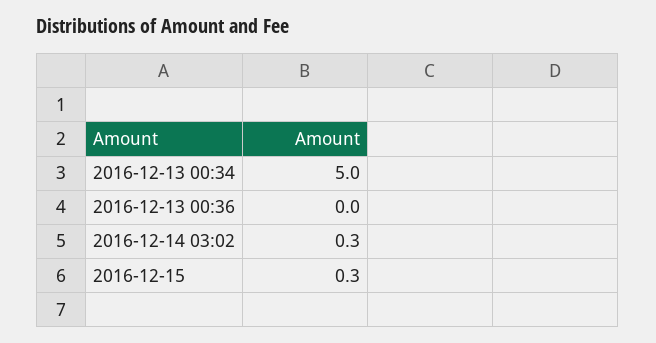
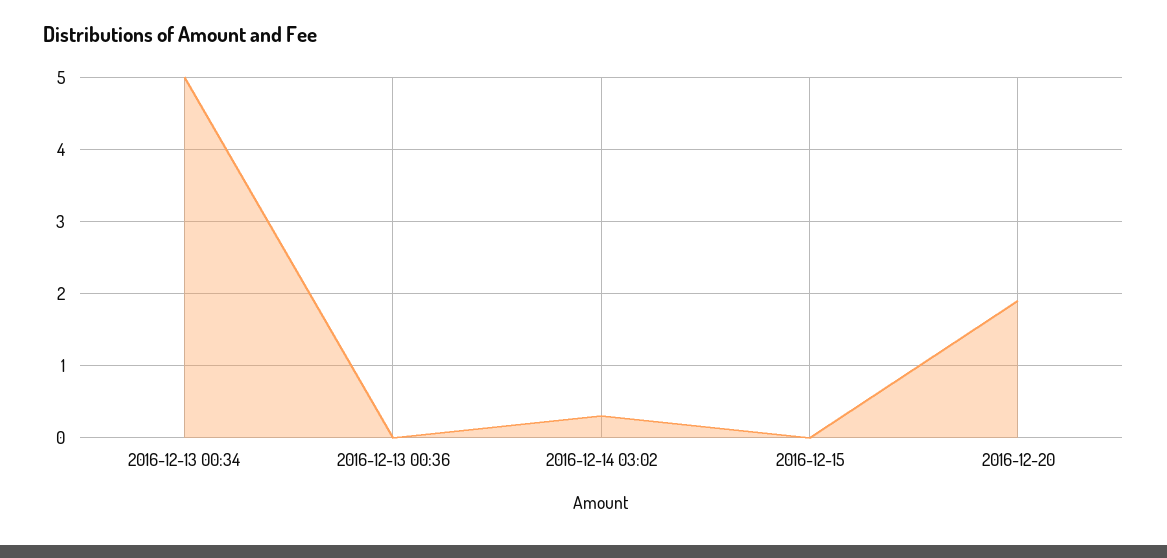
2016-12-15: 0.3 -> 0
2016-12-20: none -> 1.9

